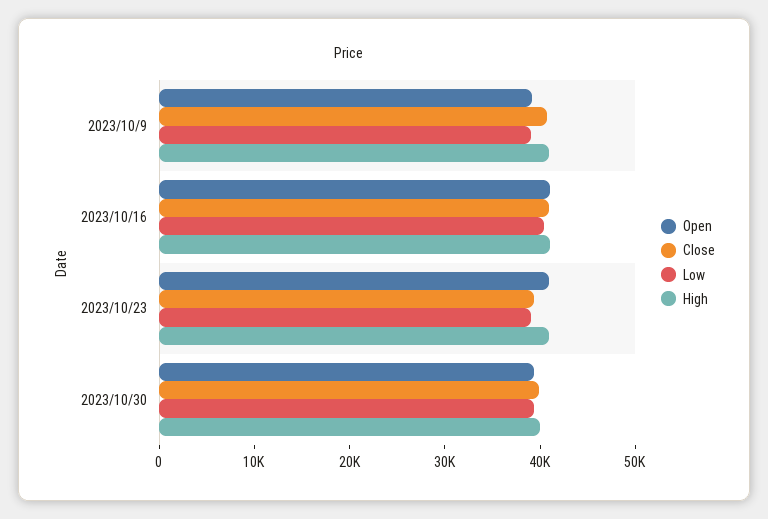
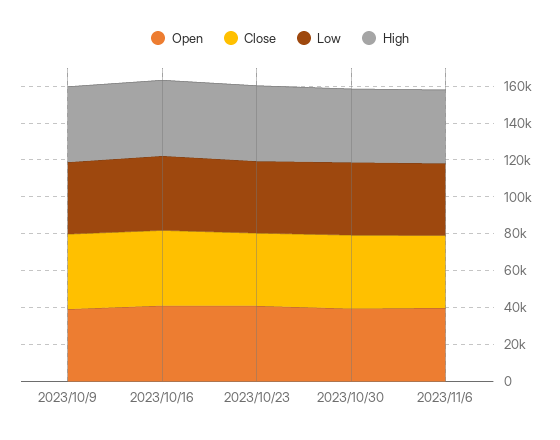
Open, 2023/11/6: none -> 40000
Close, 2023/11/6: none -> 40000
Low, 2023/11/6: none -> 40000
High, 2023/11/6: none -> 40000

